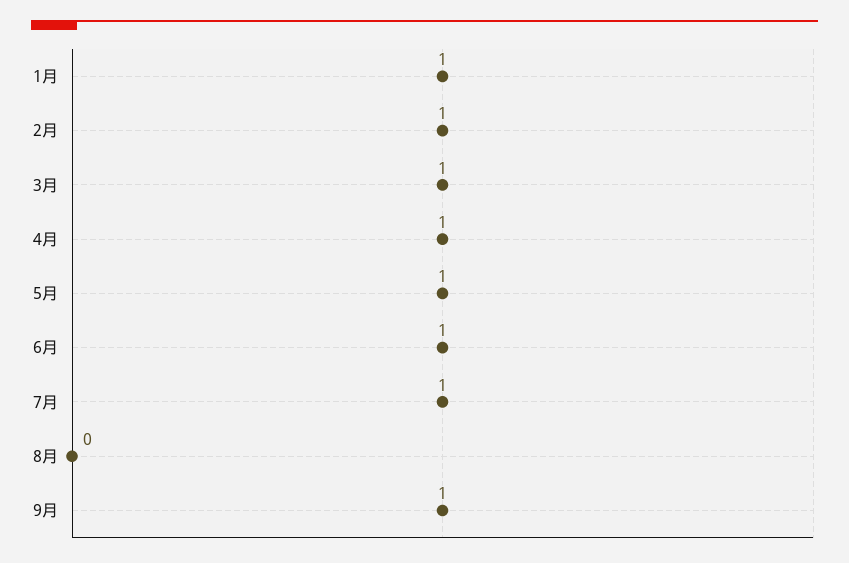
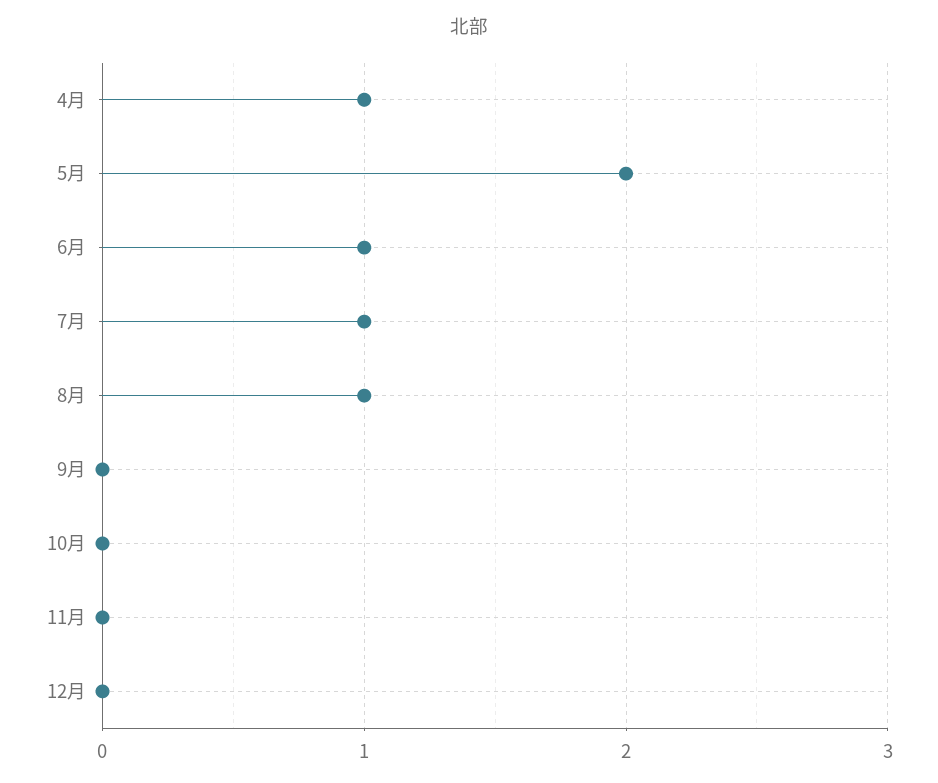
1月: 1 -> none
2月: 1 -> none
3月: 1 -> none
5月: 1 -> 2
8月: 0 -> 1
9月: 1 -> 0
10月: none -> 0
11月: none -> 0
12月: none -> 0

